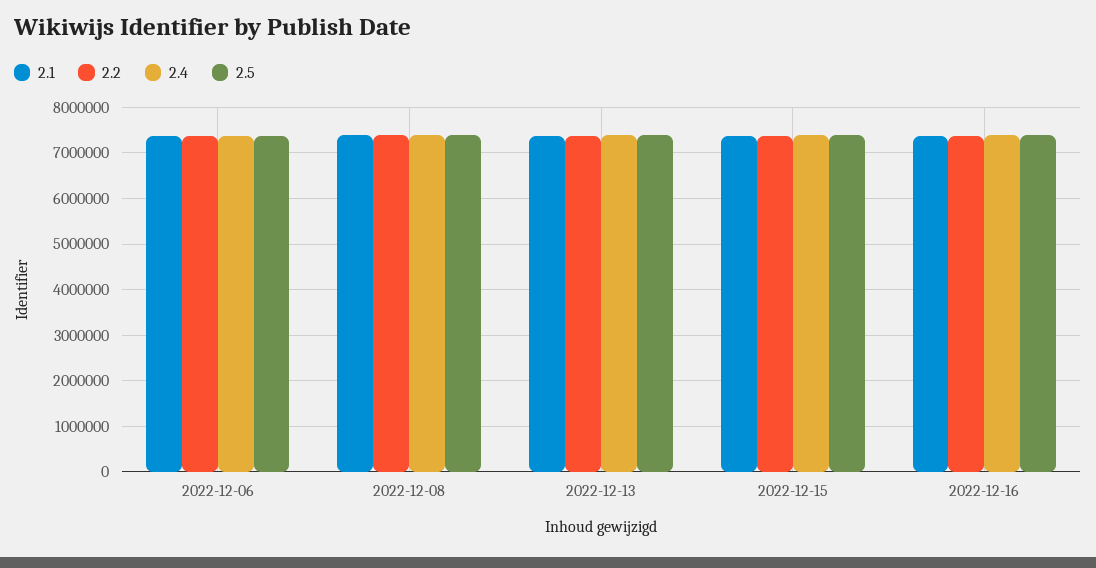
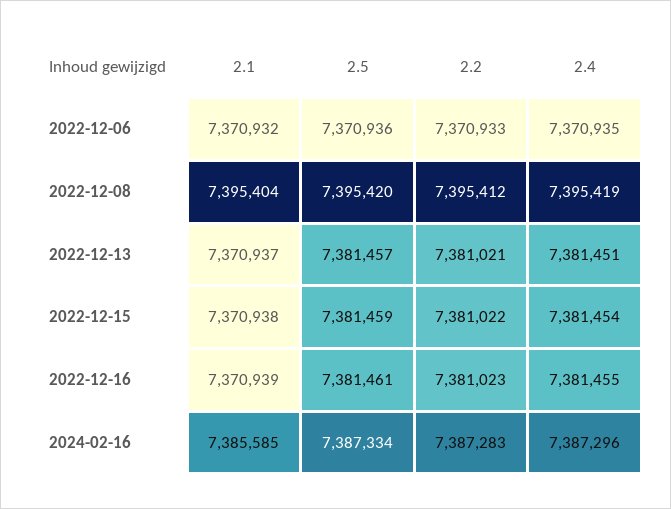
2.1, 2024-02-16: none -> 7385585
2.5, 2024-02-16: none -> 7387334
2.2, 2024-02-16: none -> 7387283
2.4, 2024-02-16: none -> 7387296

